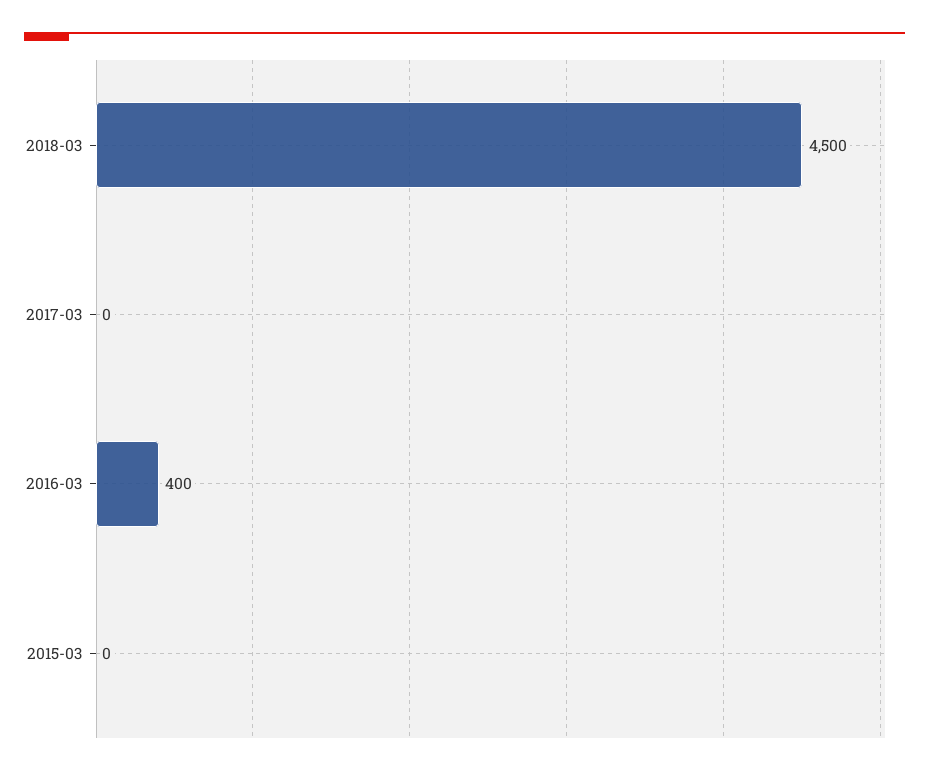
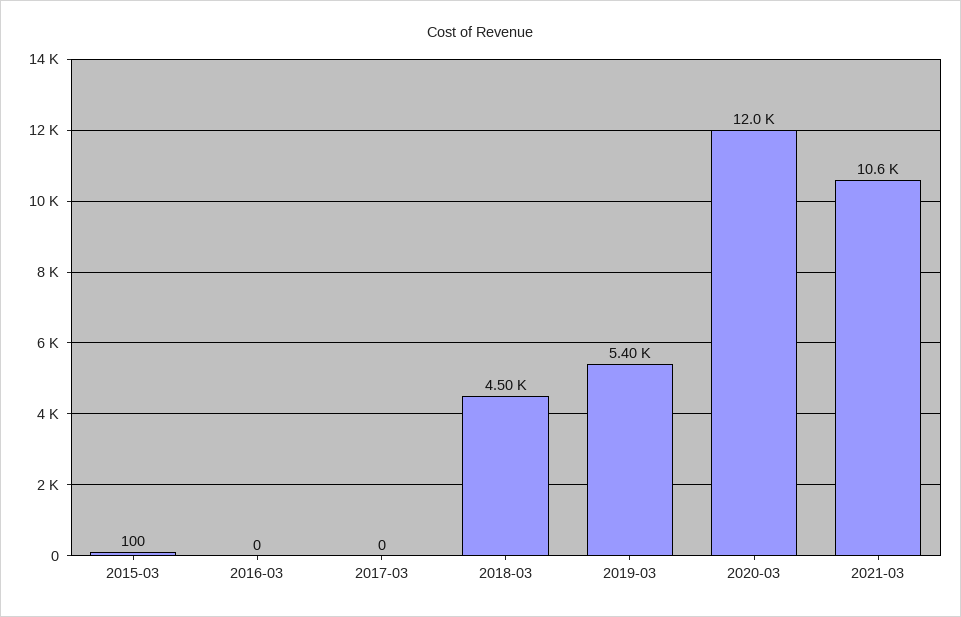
2016-03: 400 -> 0
2015-03: 0 -> 100
2019-03: none -> 5400
2020-03: none -> 12000
2021-03: none -> 10600

